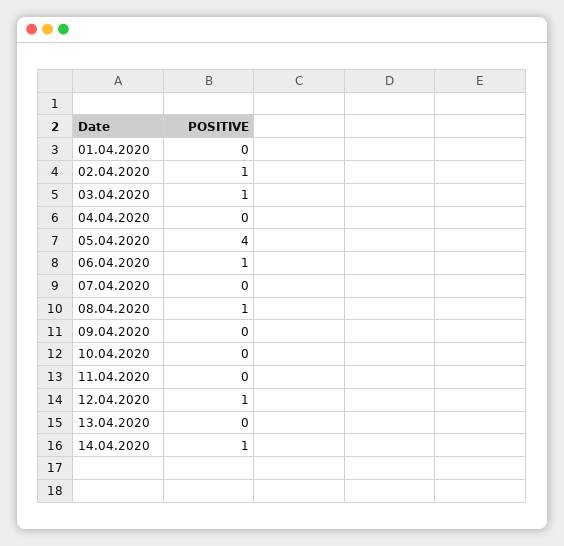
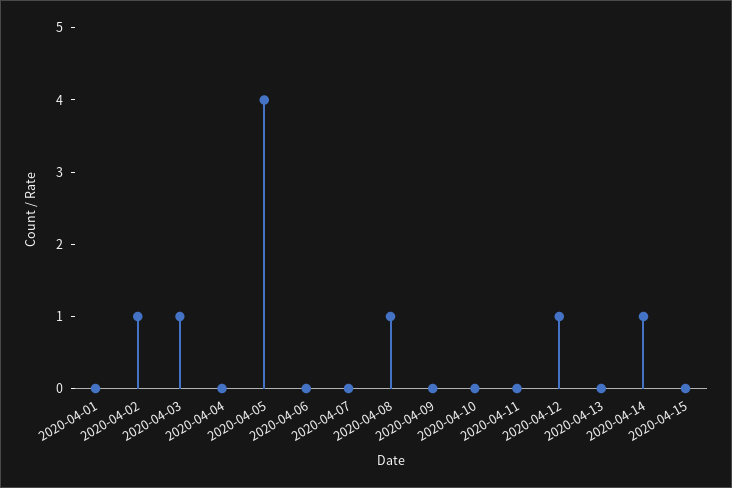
06.04.2020: 1 -> 0
2020-04-15: none -> 0

